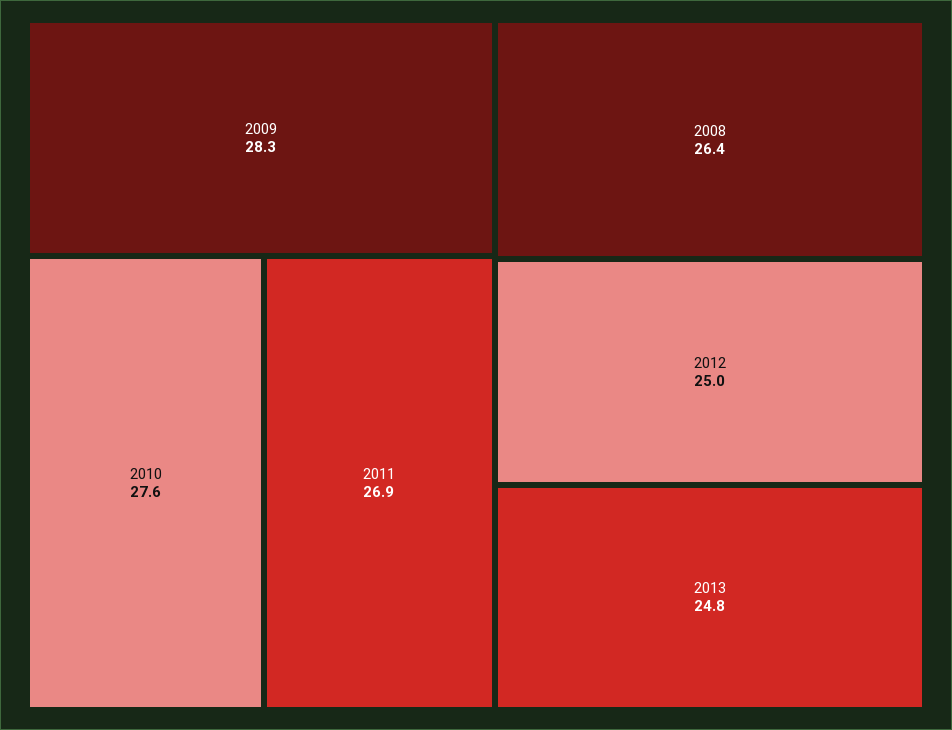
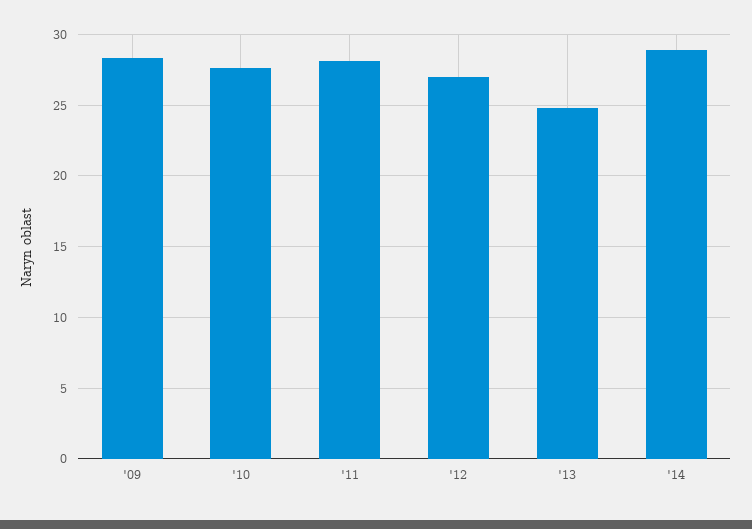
2011: 26.9 -> 28
2008: 26.4 -> none
2012: 25 -> 27
'14: none -> 29

